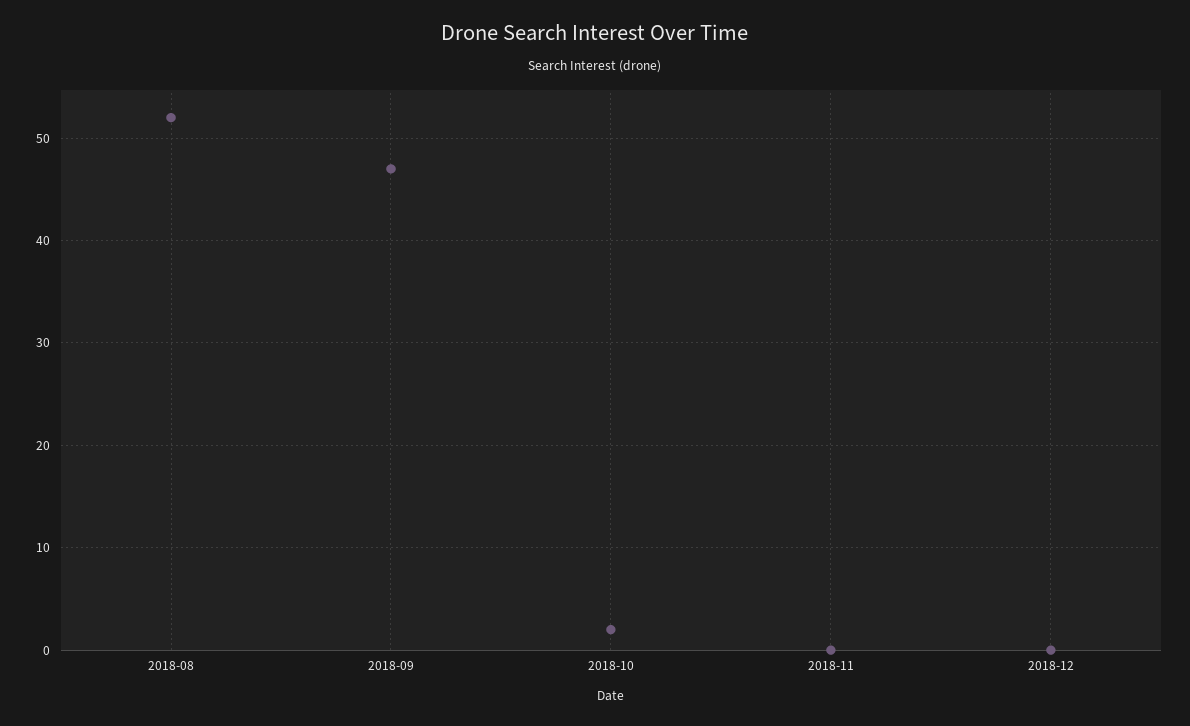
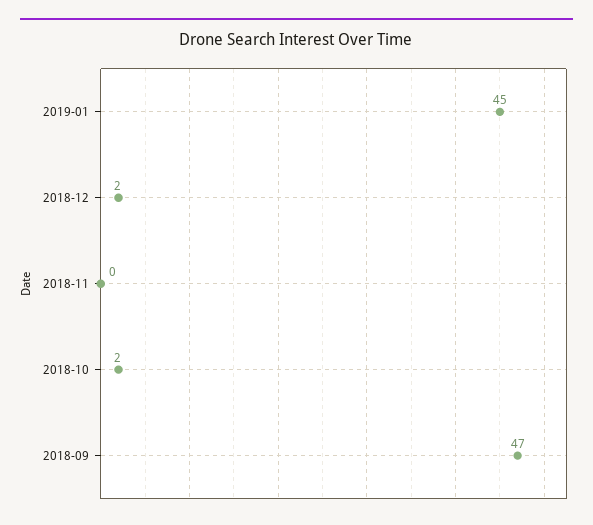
2018-08: 52 -> none
2018-12: 0 -> 2
2019-01: none -> 45

